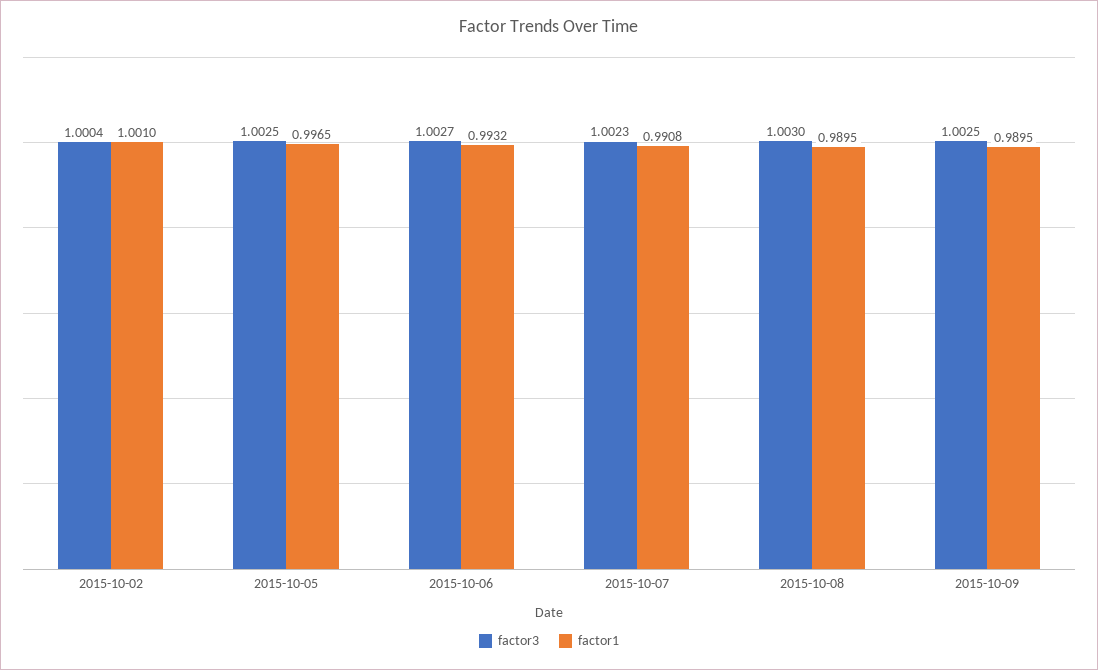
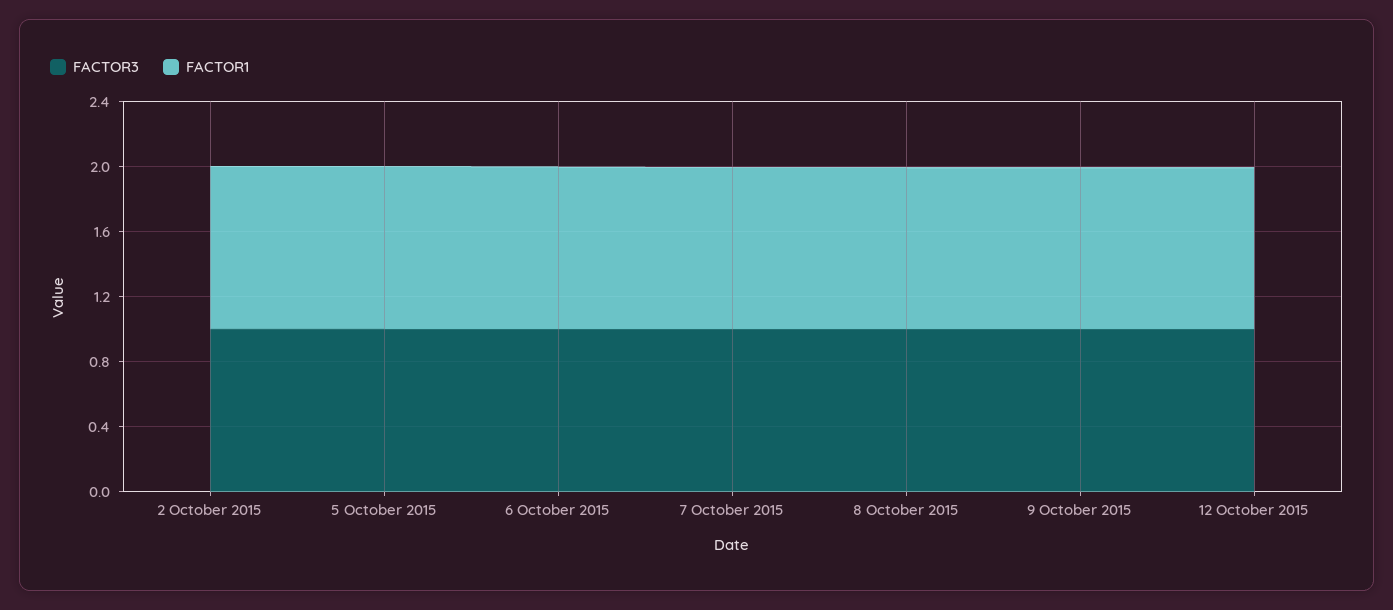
factor3, 12 October 2015: none -> 1
factor1, 12 October 2015: none -> 1

